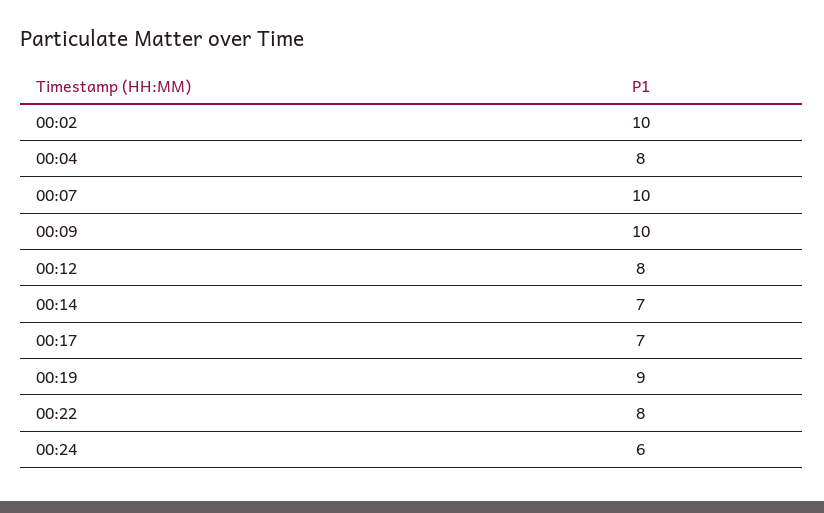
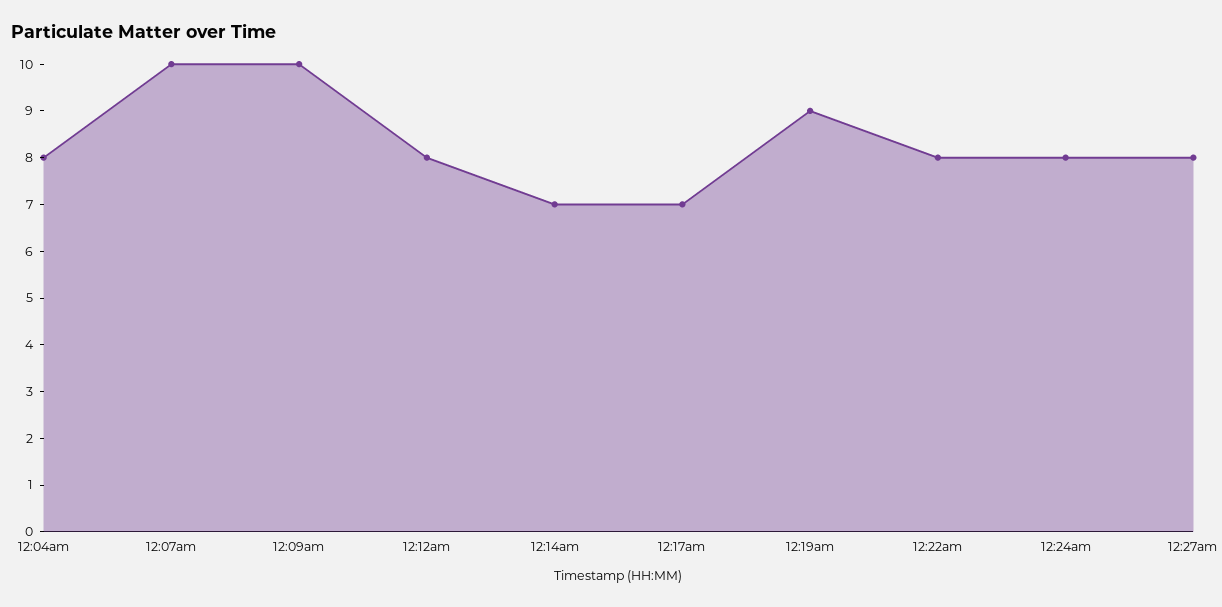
00:02: 10 -> none
00:24: 6 -> 8
12:27am: none -> 8

